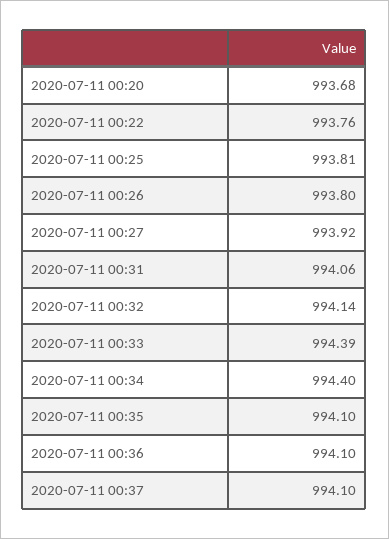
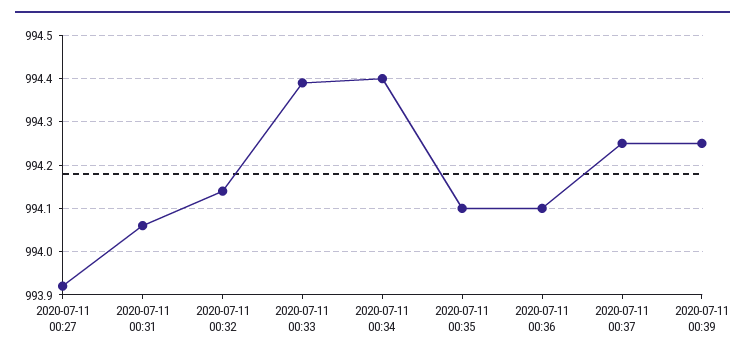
2020-07-11 00:20: 993.68 -> none
2020-07-11 00:22: 993.76 -> none
2020-07-11 00:25: 993.81 -> none
2020-07-11 00:26: 993.8 -> none
2020-07-11 00:37: 994.1 -> 994.25
2020-07-11 00:39: none -> 994.25

